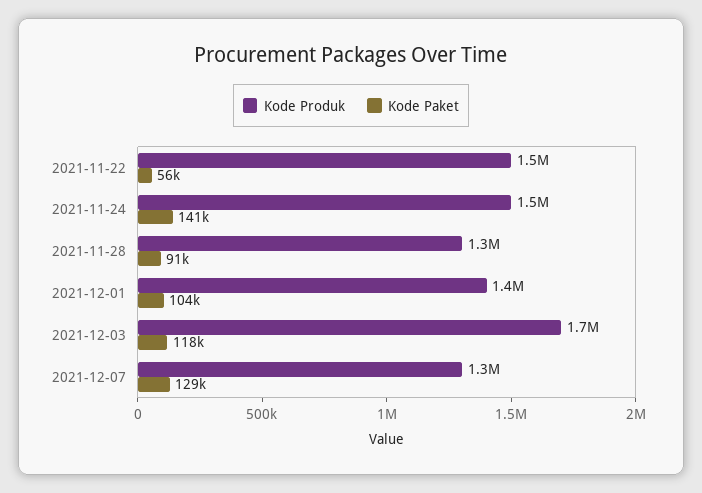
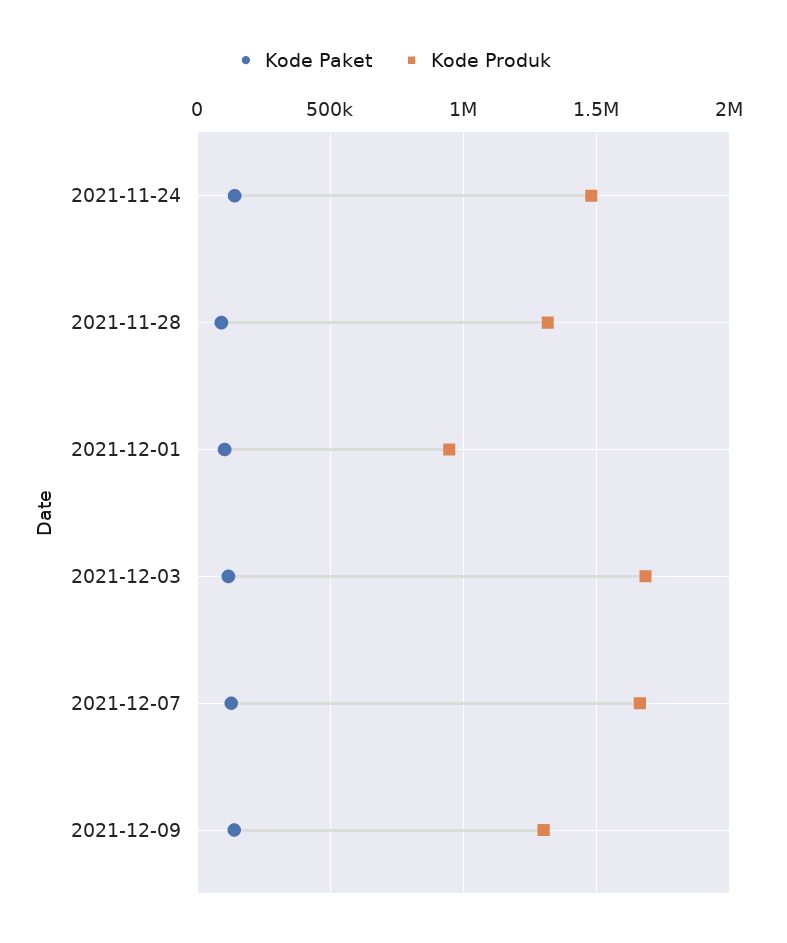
Kode Produk, 2021-11-22: 1500000 -> none
Kode Paket, 2021-11-22: 56000 -> none
Kode Produk, 2021-12-01: 1400000 -> 950000
Kode Produk, 2021-12-07: 1300000 -> 1650000
Kode Paket, 2021-12-09: none -> 150000
Kode Produk, 2021-12-09: none -> 1300000

